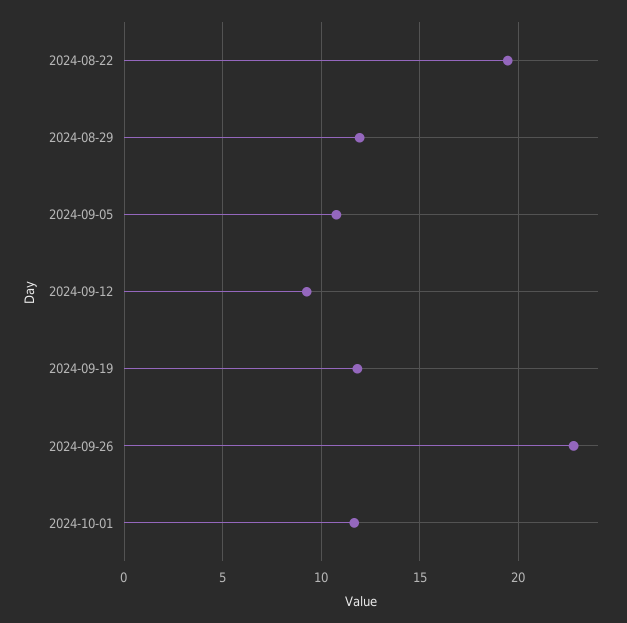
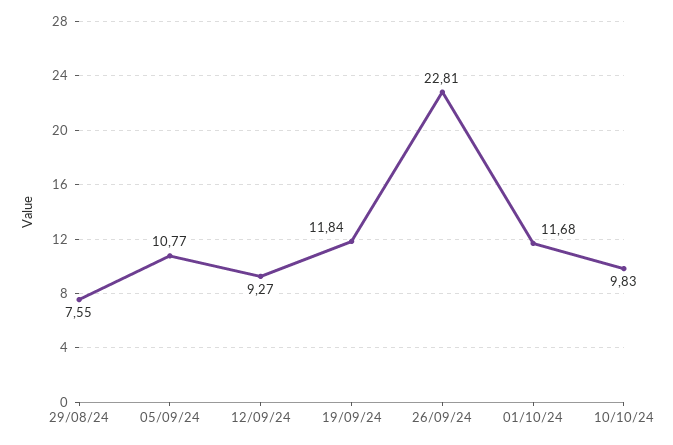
2024-08-22: 19.5 -> none
2024-08-29: 12 -> 7.55
10/10/24: none -> 9.83

